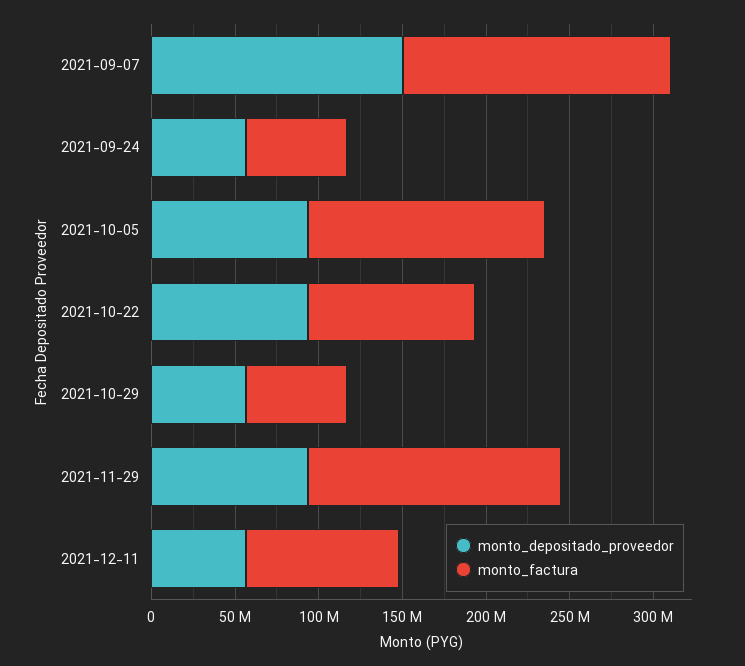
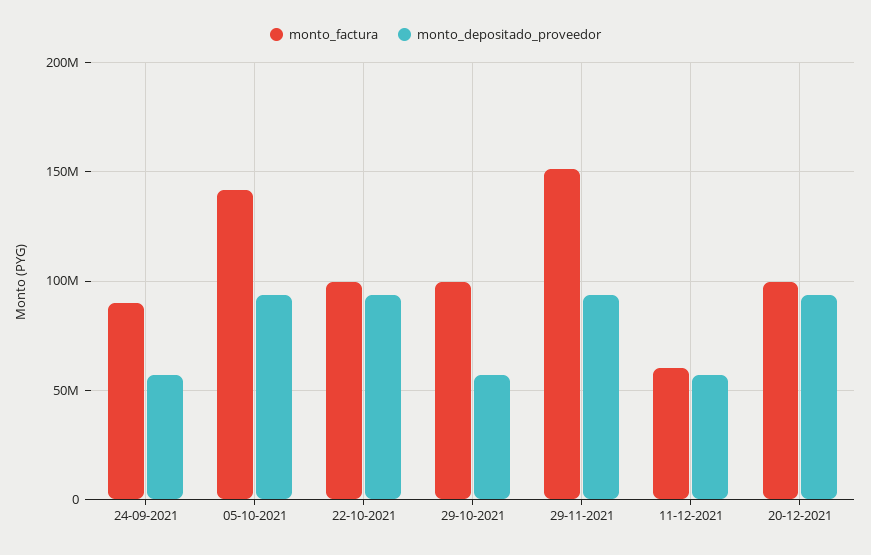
monto_depositado_proveedor, 2021-09-07: 150000000 -> none
monto_factura, 2021-09-07: 160000000 -> none
monto_factura, 2021-09-24: 60000000 -> 90000000
monto_factura, 2021-10-29: 60000000 -> 100000000
monto_factura, 2021-12-11: 90000000 -> 60000000
monto_factura, 20-12-2021: none -> 100000000
monto_depositado_proveedor, 20-12-2021: none -> 95000000

